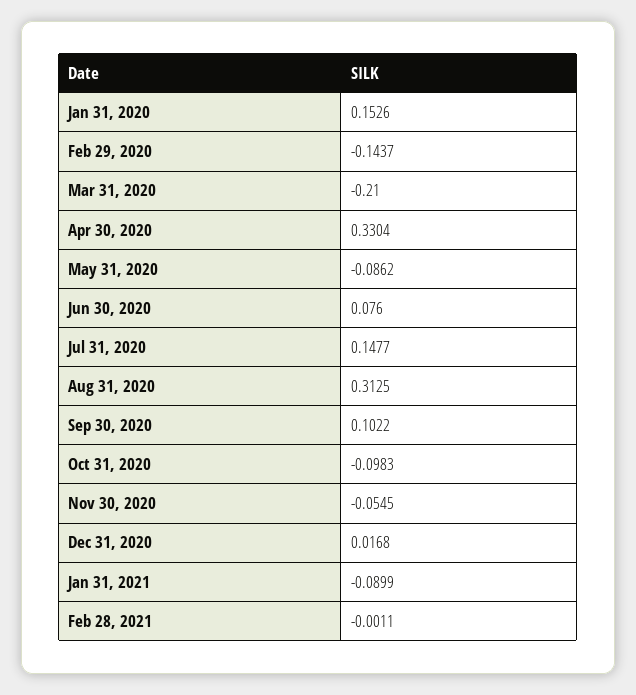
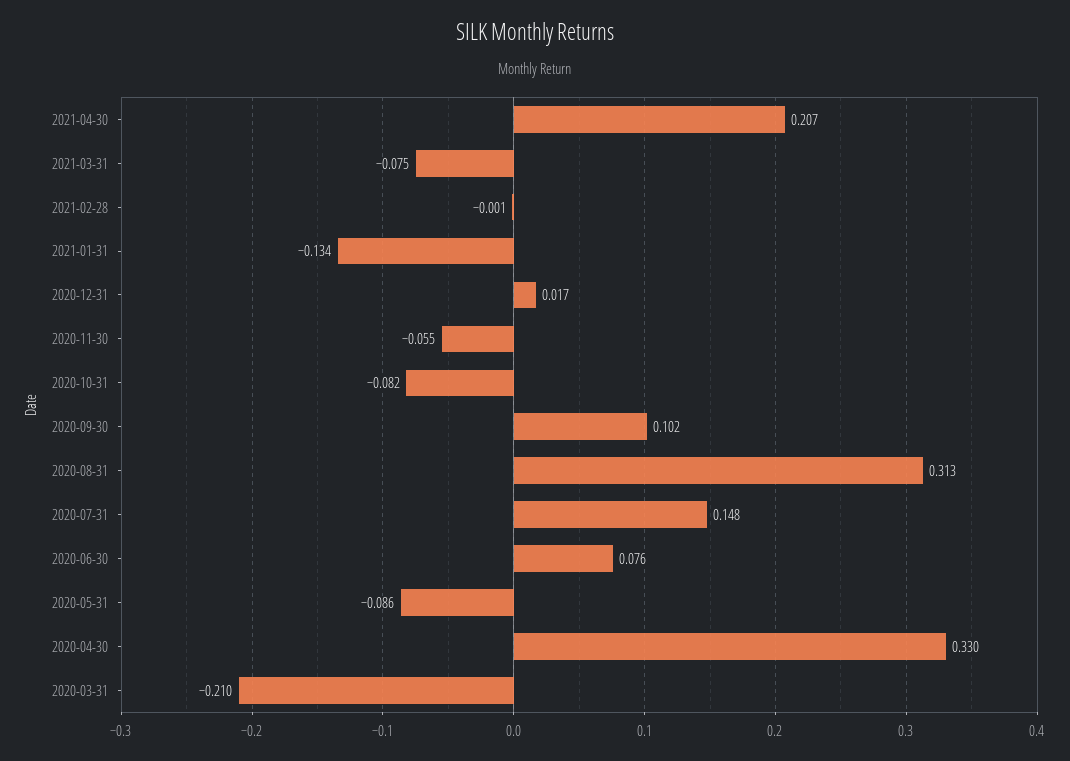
Jan 31, 2020: 0.1526 -> none
Feb 29, 2020: -0.1437 -> none
Oct 31, 2020: -0.0983 -> -0.082
Jan 31, 2021: -0.0899 -> -0.134
2021-04-30: none -> 0.207
2021-03-31: none -> -0.075

